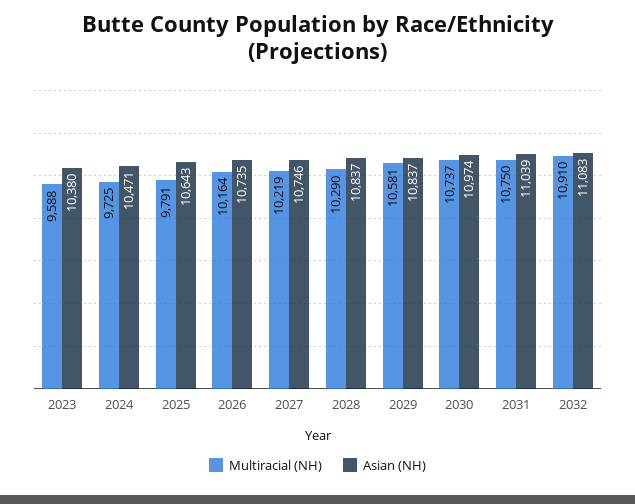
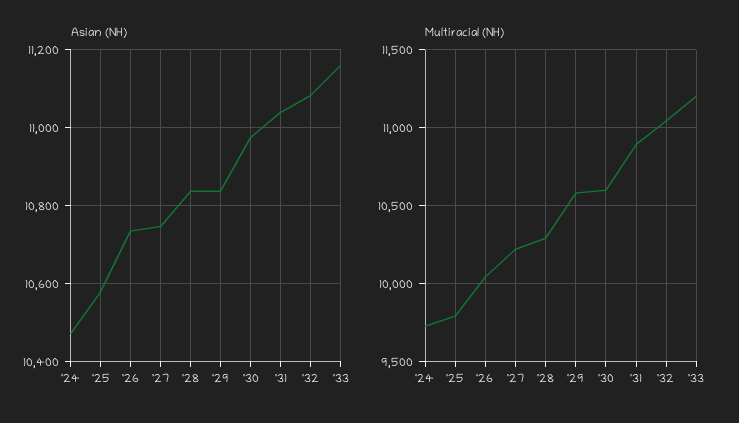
Multiracial (NH), 2023: 9588 -> none
Asian (NH), 2023: 10380 -> none
Asian (NH), 2025: 10643 -> 10580
Multiracial (NH), 2026: 10164 -> 10050
Multiracial (NH), 2030: 10737 -> 10600
Multiracial (NH), 2031: 10750 -> 10900
Multiracial (NH), 2032: 10910 -> 11050
Asian (NH), '33: none -> 11160
Multiracial (NH), '33: none -> 11200

